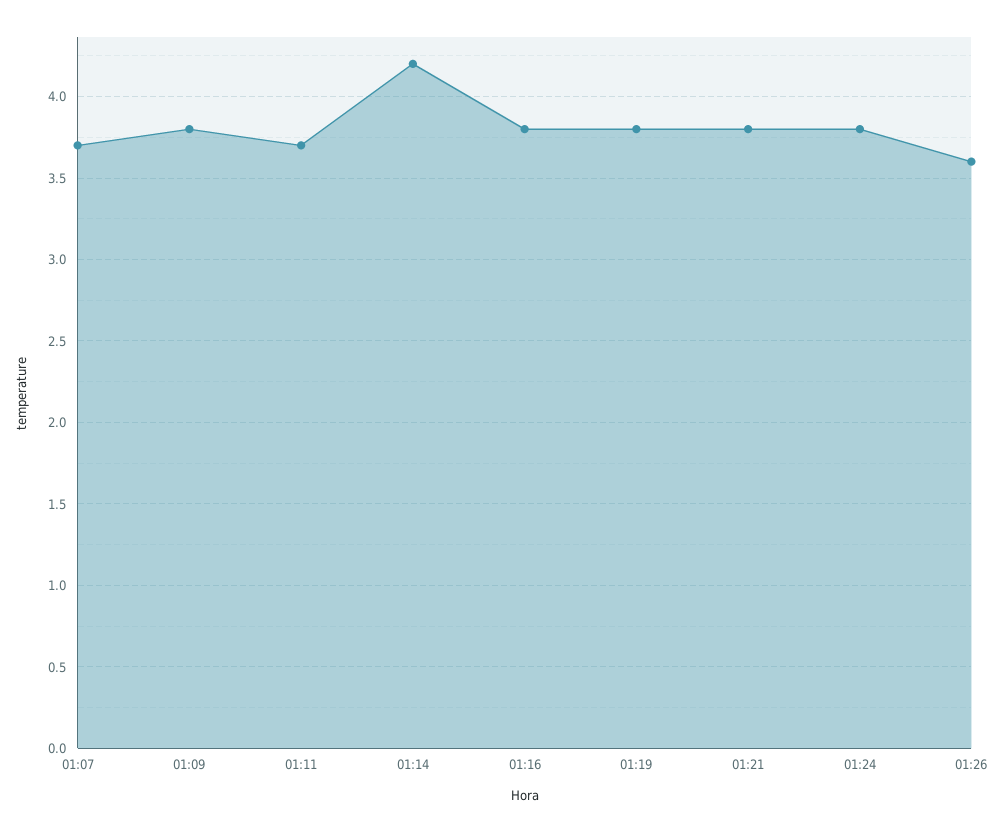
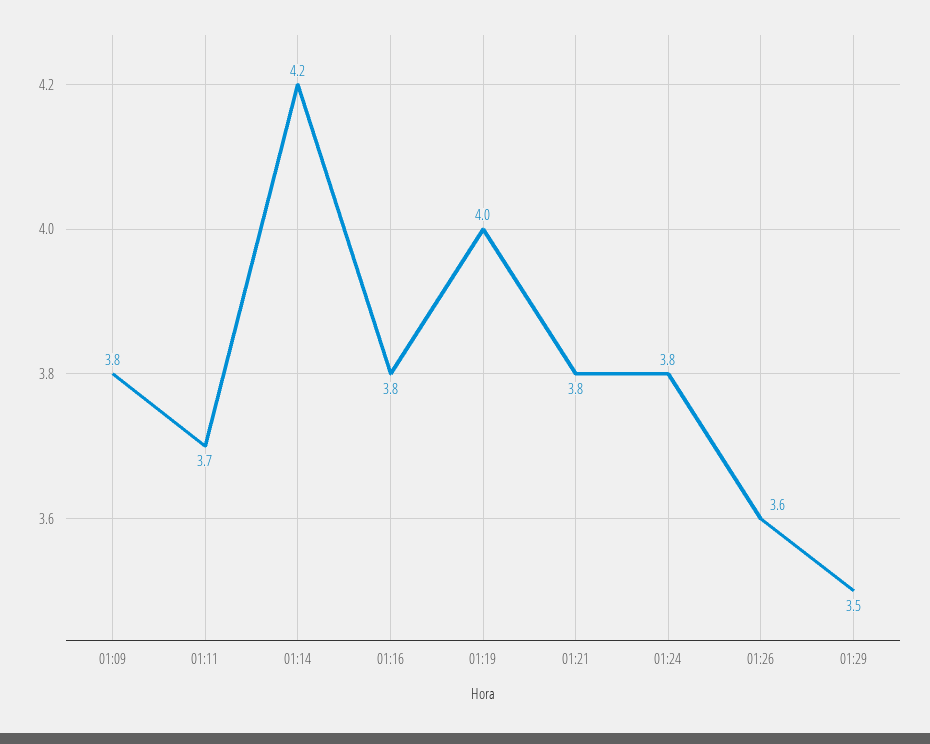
01:07: 3.7 -> none
01:19: 3.8 -> 4
01:29: none -> 3.5

